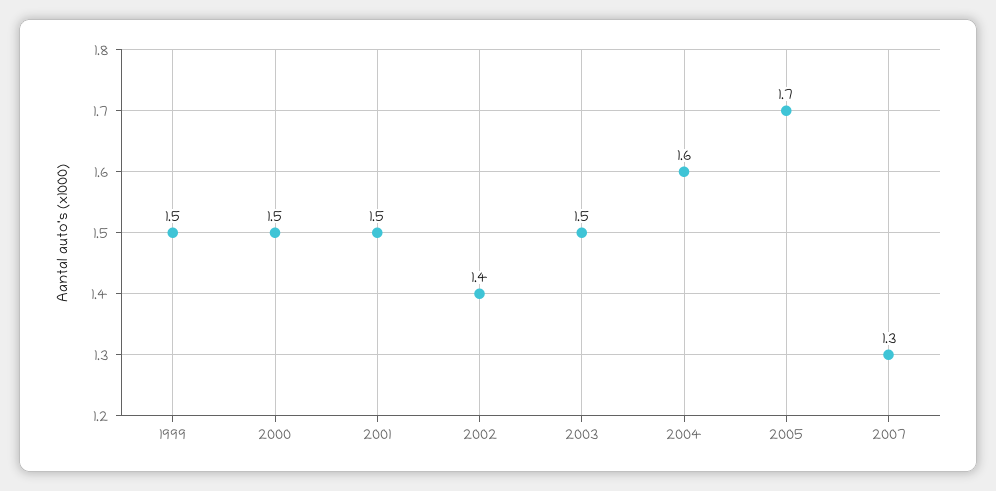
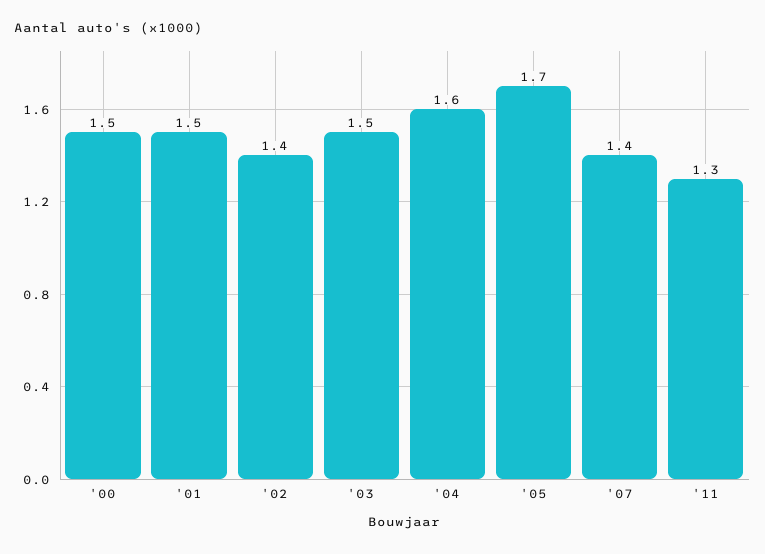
1999: 1.5 -> none
2007: 1.3 -> 1.4
'11: none -> 1.3

